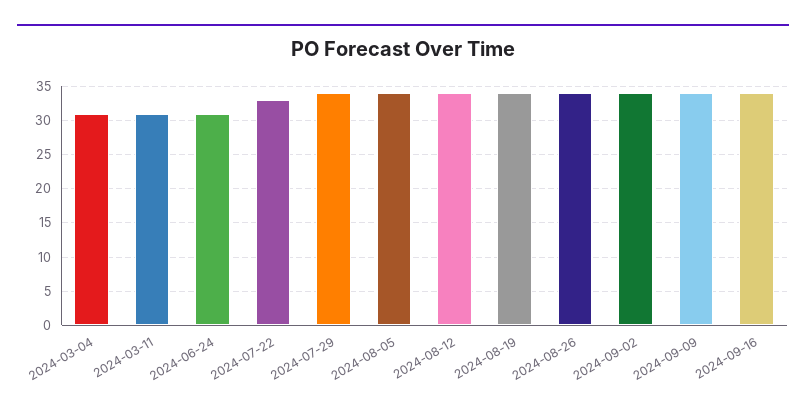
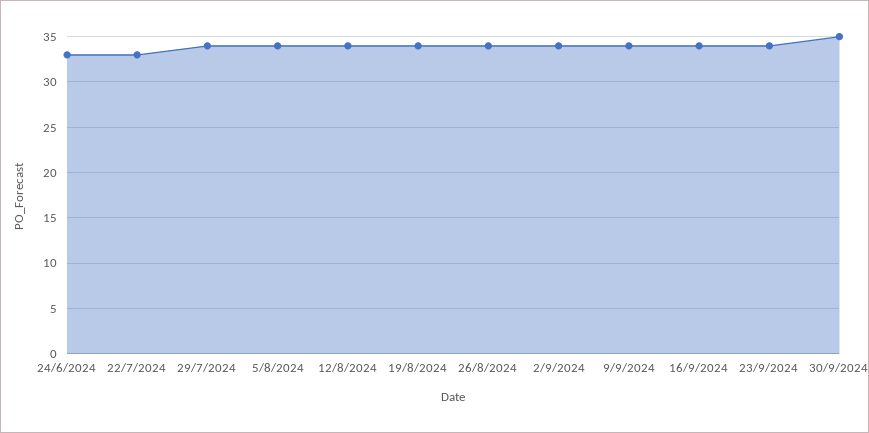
2024-03-04: 31 -> none
2024-03-11: 31 -> none
2024-06-24: 31 -> 33
23/9/2024: none -> 34
30/9/2024: none -> 35

